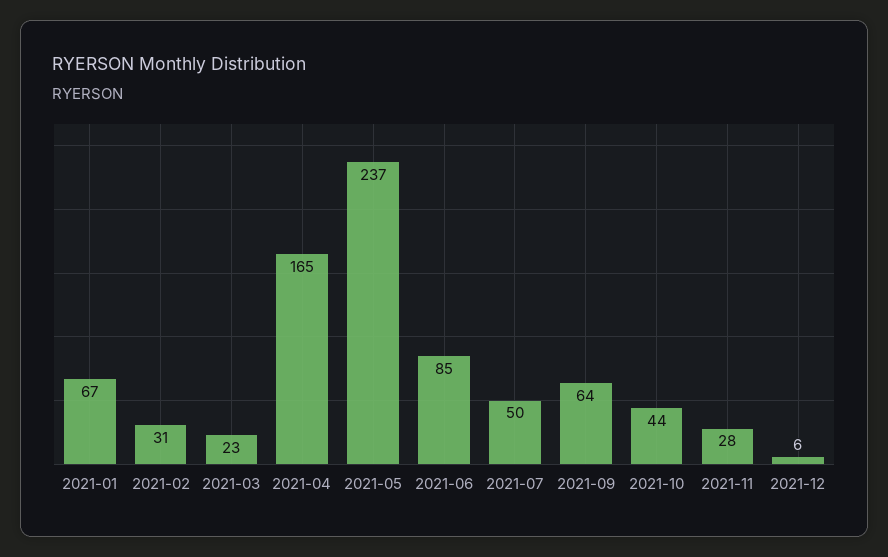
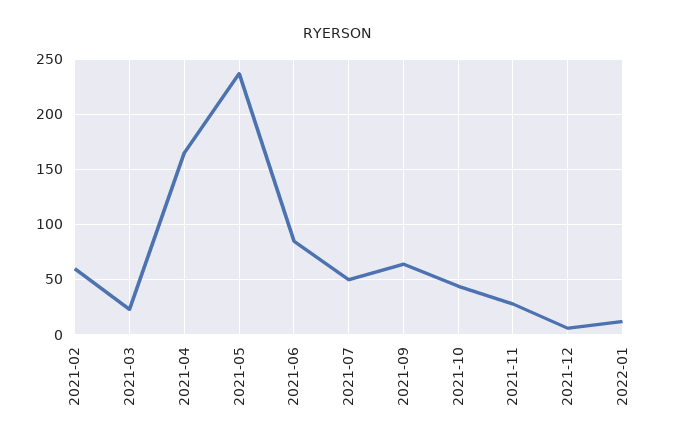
2021-01: 67 -> none
2021-02: 31 -> 60
2022-01: none -> 10

